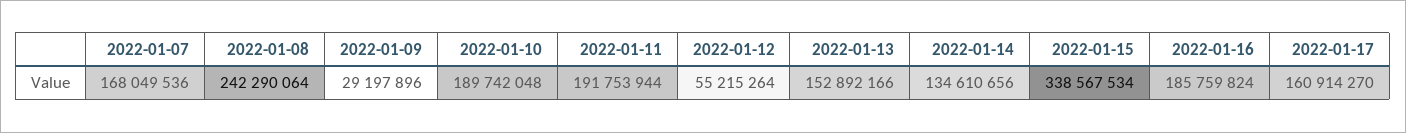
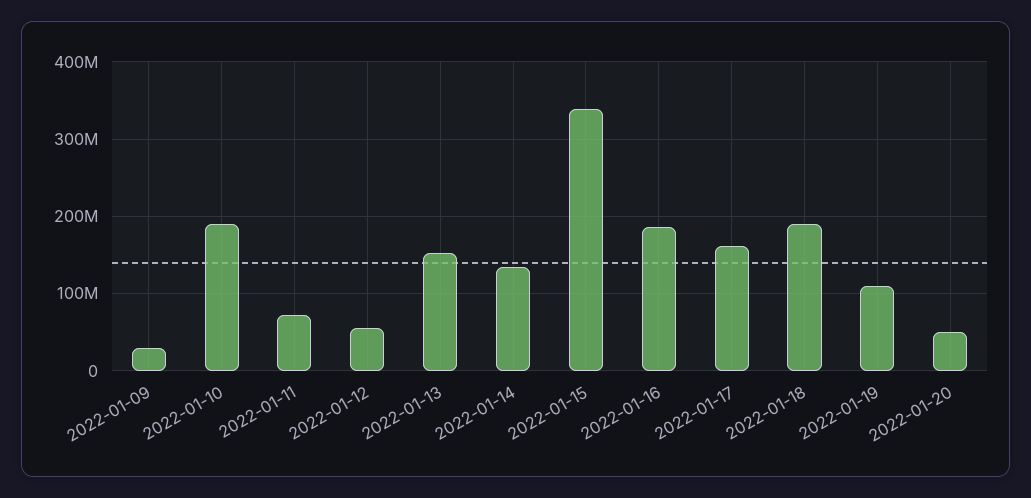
2022-01-07: 168049536 -> none
2022-01-08: 242290064 -> none
2022-01-11: 191753944 -> 70000000
2022-01-18: none -> 190000000
2022-01-19: none -> 110000000
2022-01-20: none -> 50000000

